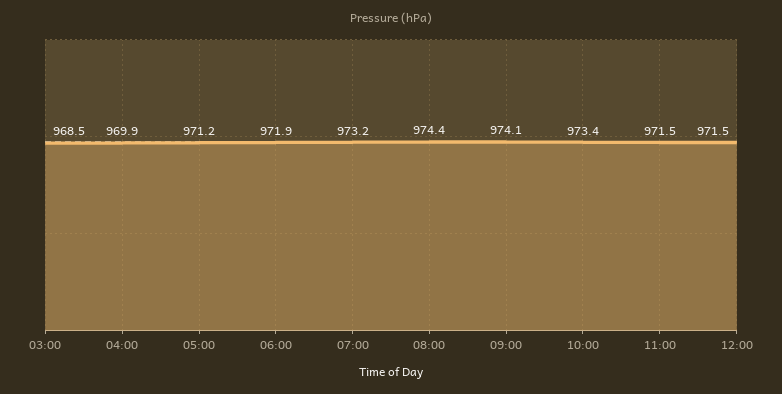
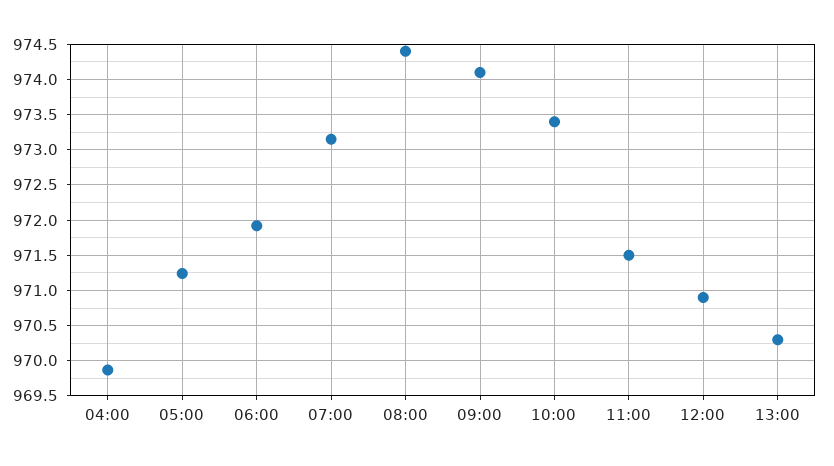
03:00: 968.5 -> none
12:00: 971.5 -> 970.9
13:00: none -> 970.3

